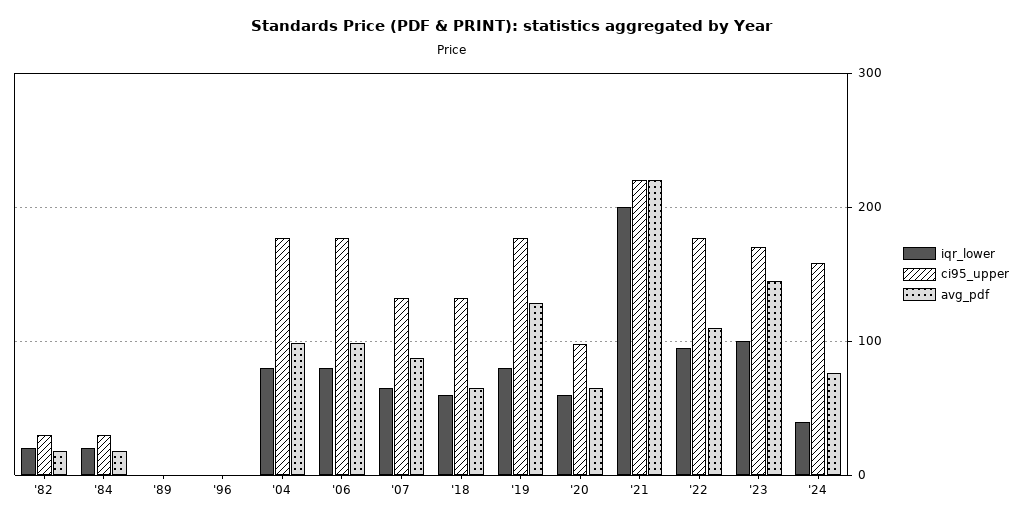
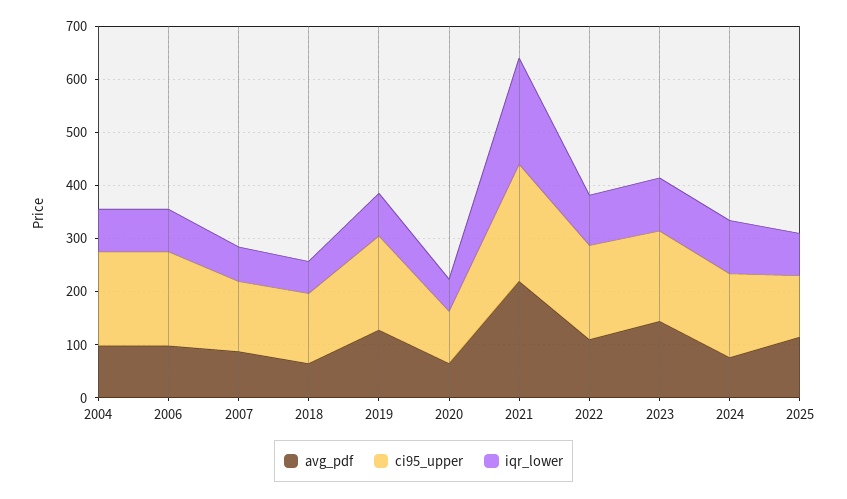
iqr_lower, '82: 20 -> none
ci95_upper, '82: 30 -> none
avg_pdf, '82: 20 -> none
iqr_lower, '84: 20 -> none
ci95_upper, '84: 30 -> none
avg_pdf, '84: 20 -> none
iqr_lower, '89: 0 -> none
ci95_upper, '89: 0 -> none
avg_pdf, '89: 0 -> none
iqr_lower, '96: 0 -> none
ci95_upper, '96: 0 -> none
avg_pdf, '96: 0 -> none
iqr_lower, '24: 40 -> 100
avg_pdf, 2025: none -> 120
ci95_upper, 2025: none -> 120
iqr_lower, 2025: none -> 80

